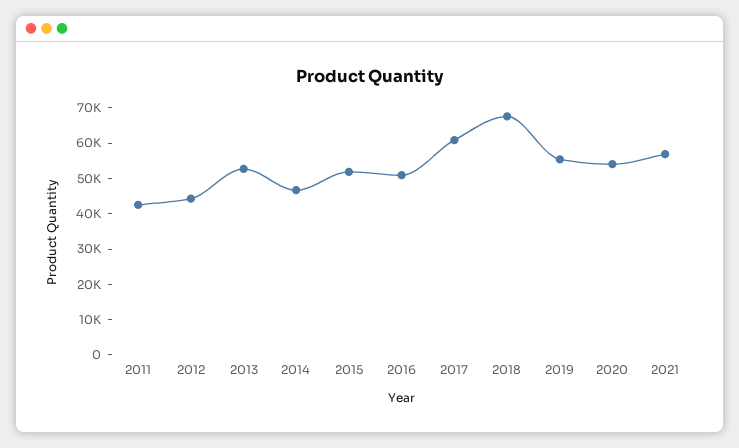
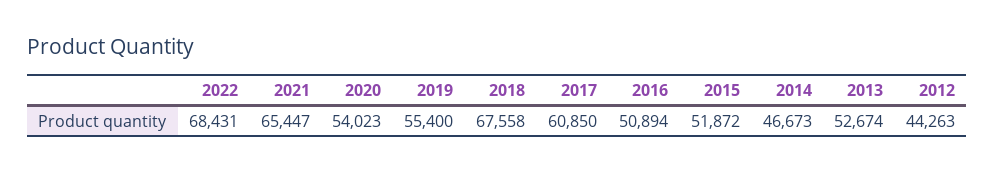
2011: 42500 -> none
2021: 57500 -> 65447
2022: none -> 68431

